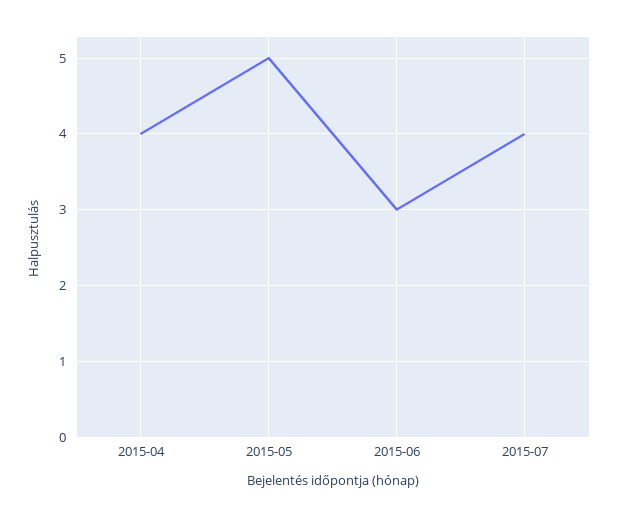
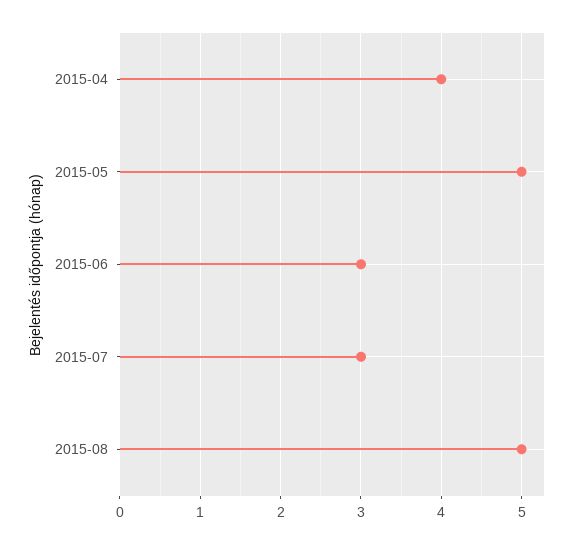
2015-07: 4 -> 3
2015-08: none -> 5

